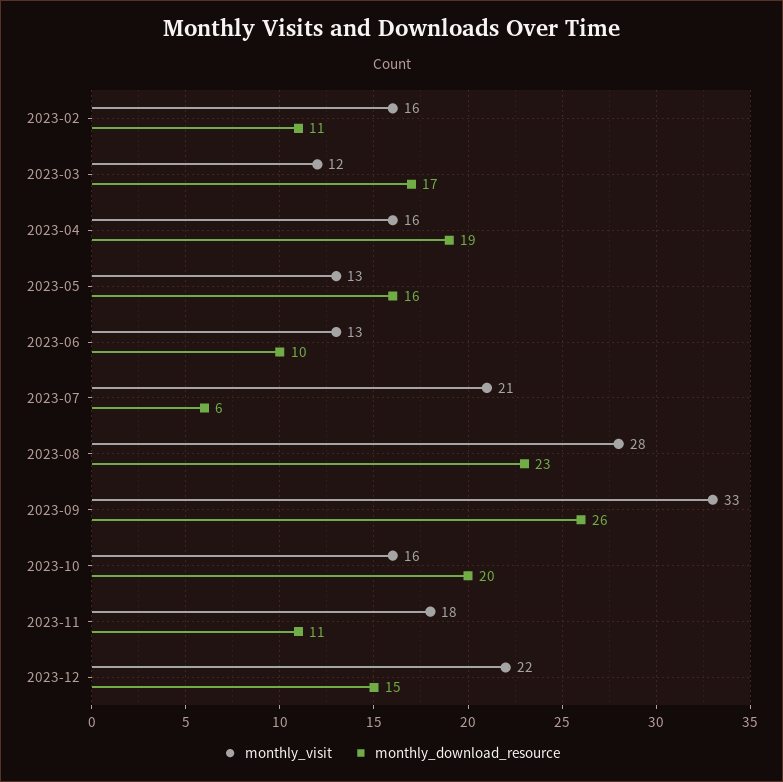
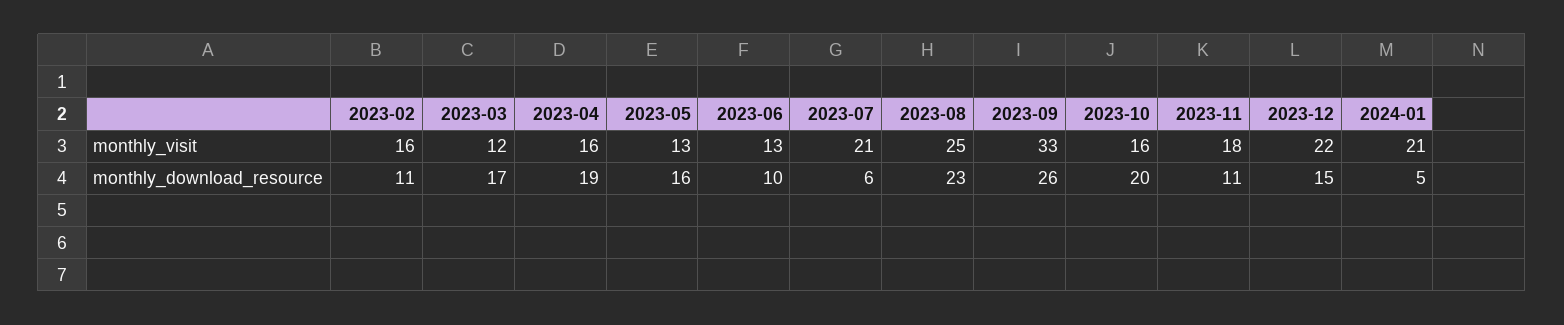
monthly_visit, 2023-08: 28 -> 25
monthly_visit, 2024-01: none -> 21
monthly_download_resource, 2024-01: none -> 5

